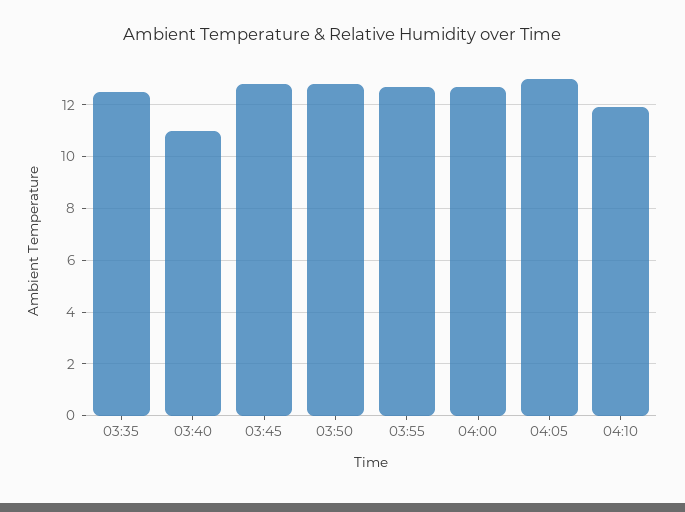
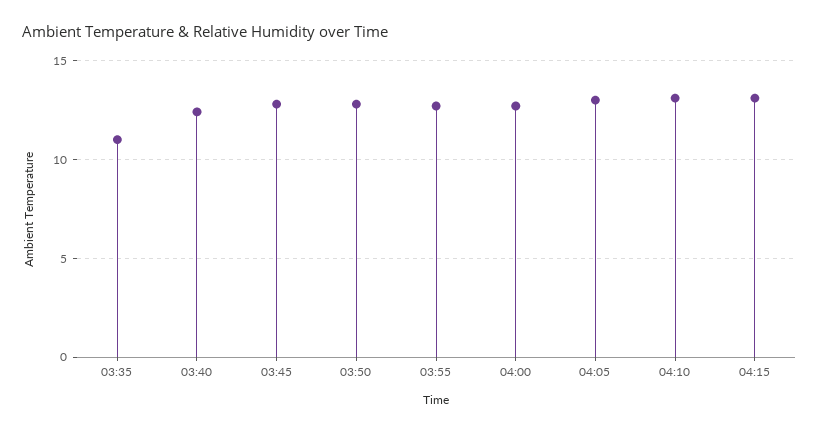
03:35: 12.5 -> 11
03:40: 11 -> 12.5
04:10: 12 -> 13
04:15: none -> 13

